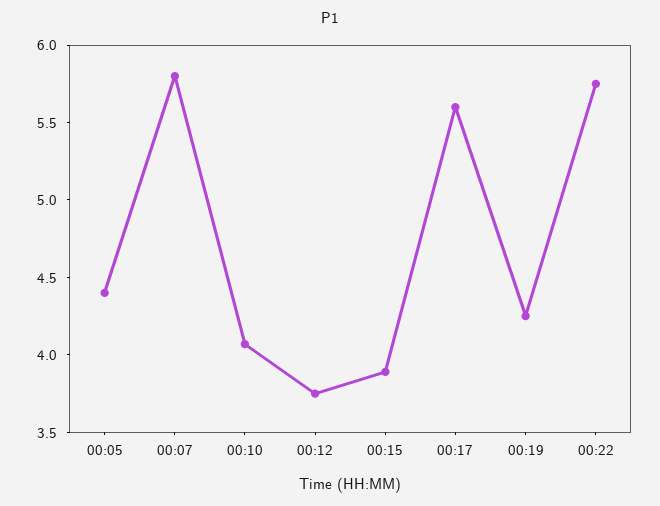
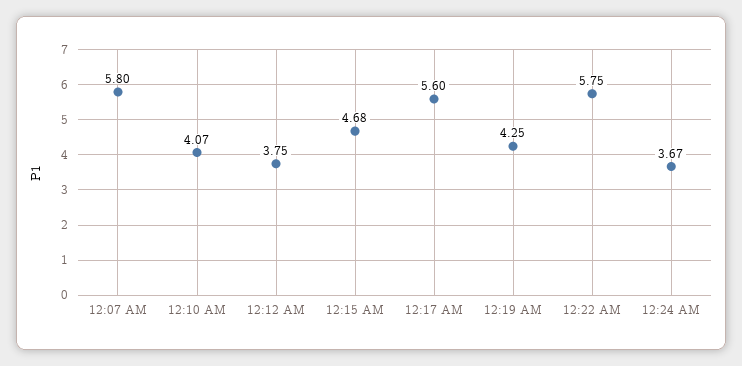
00:05: 4.4 -> none
00:15: 3.9 -> 4.68
12:24 AM: none -> 3.67

